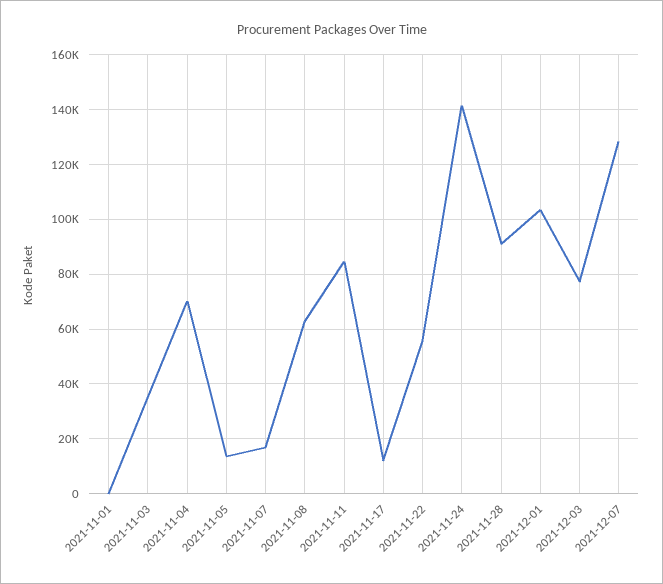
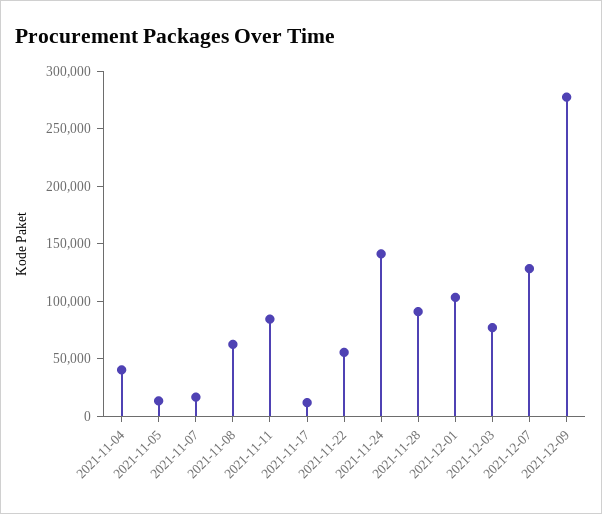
2021-11-01: 0 -> none
2021-11-03: 35000 -> none
2021-11-04: 70000 -> 40000
2021-12-09: none -> 280000

